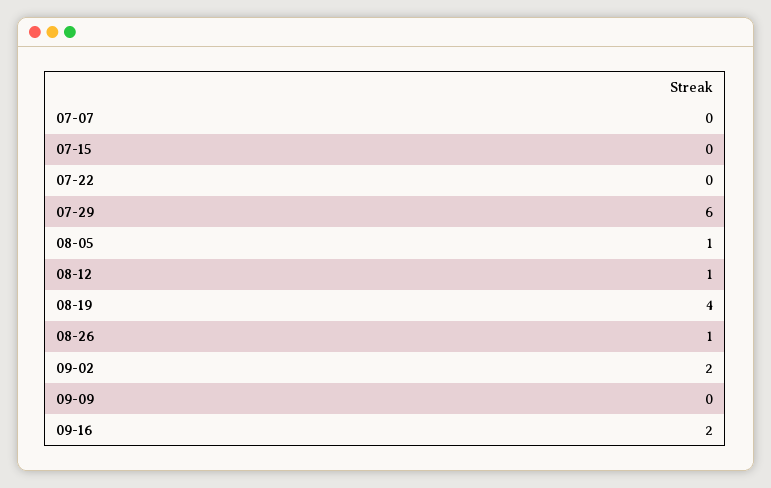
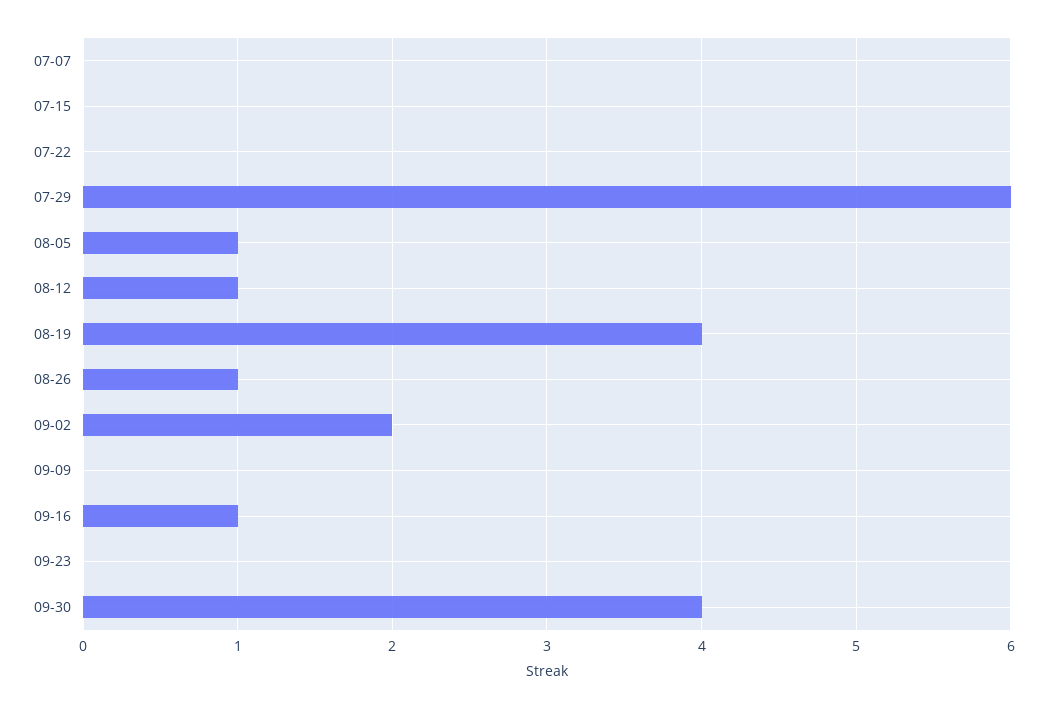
09-16: 2 -> 1
09-23: none -> 0
09-30: none -> 4

